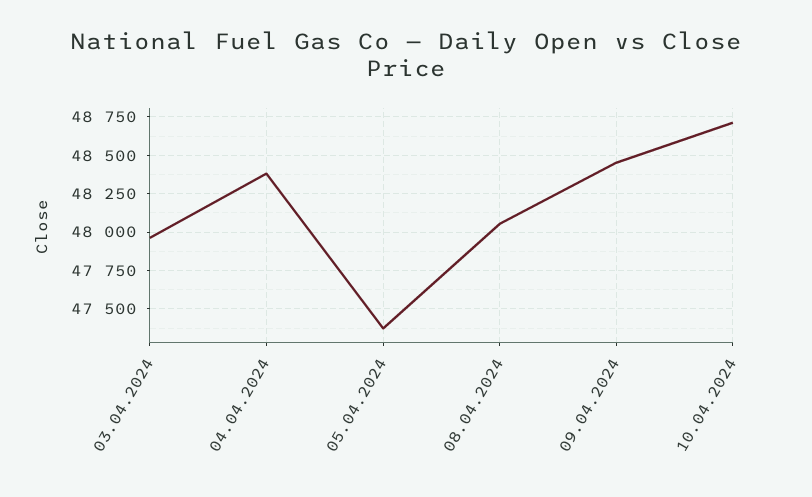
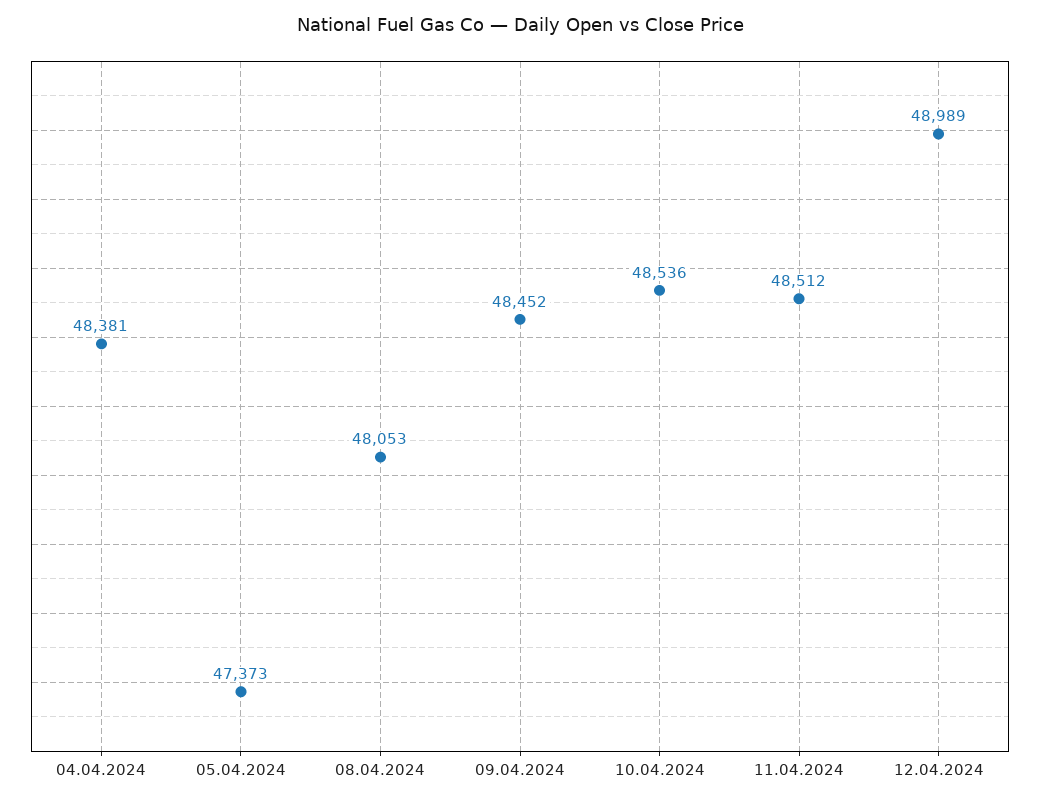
03.04.2024: 47950 -> none
10.04.2024: 48700 -> 48536
11.04.2024: none -> 48512
12.04.2024: none -> 48989

